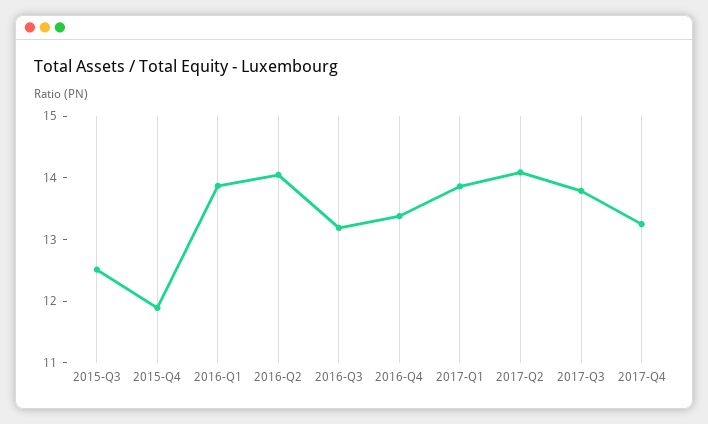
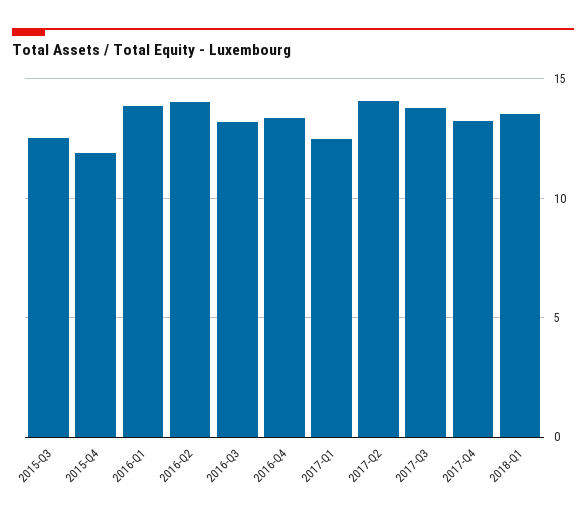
2017-Q1: 13.8 -> 12.5
2018-Q1: none -> 13.5

